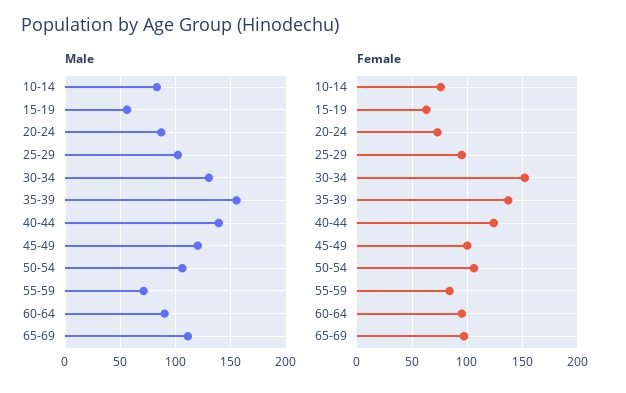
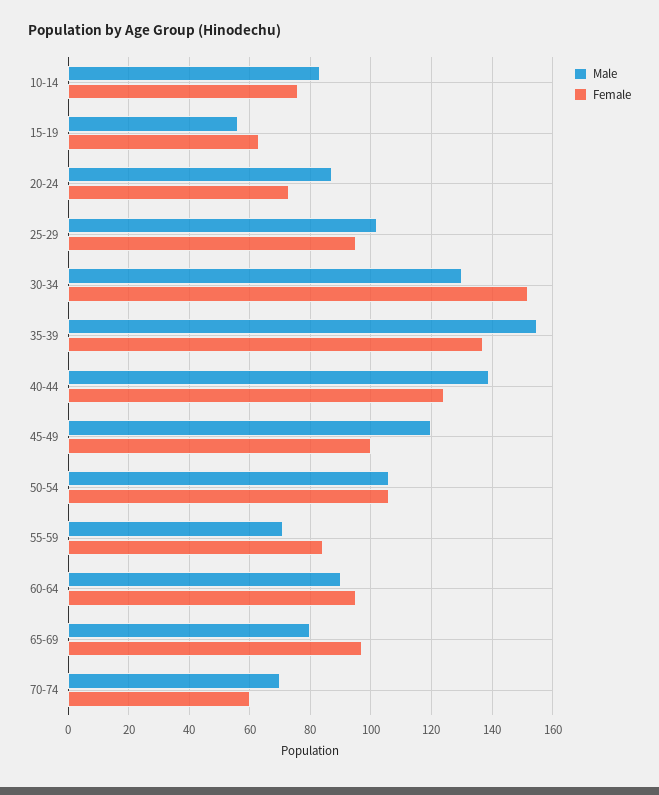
Male, 65-69: 110 -> 80
Male, 70-74: none -> 70
Female, 70-74: none -> 60

